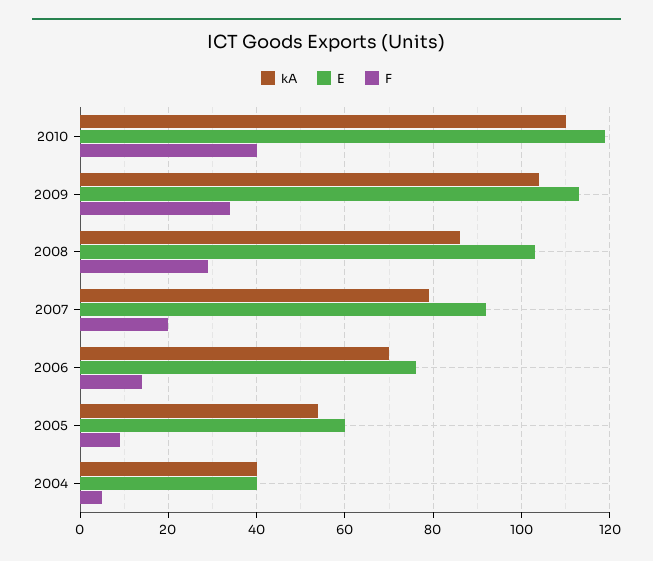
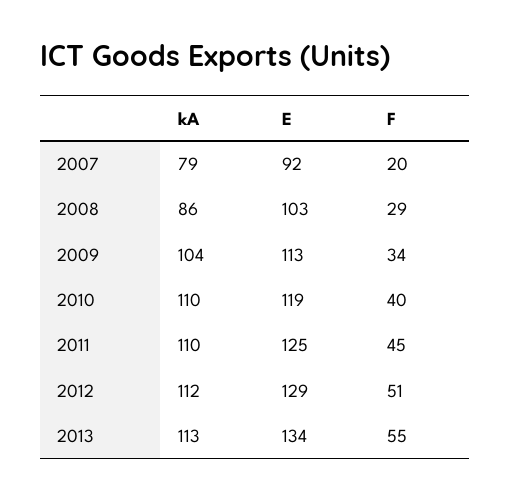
kA, 2006: 70 -> none
E, 2006: 75 -> none
F, 2006: 15 -> none
kA, 2005: 55 -> none
E, 2005: 60 -> none
F, 2005: 10 -> none
kA, 2004: 40 -> none
E, 2004: 40 -> none
F, 2004: 5 -> none
kA, 2011: none -> 110
E, 2011: none -> 125
F, 2011: none -> 45
kA, 2012: none -> 112
E, 2012: none -> 129
F, 2012: none -> 51
kA, 2013: none -> 113
E, 2013: none -> 134
F, 2013: none -> 55

